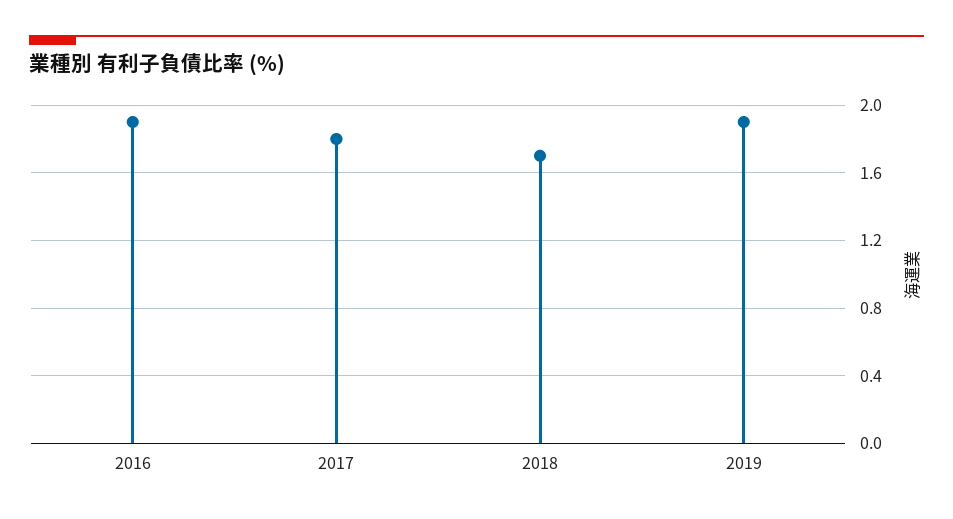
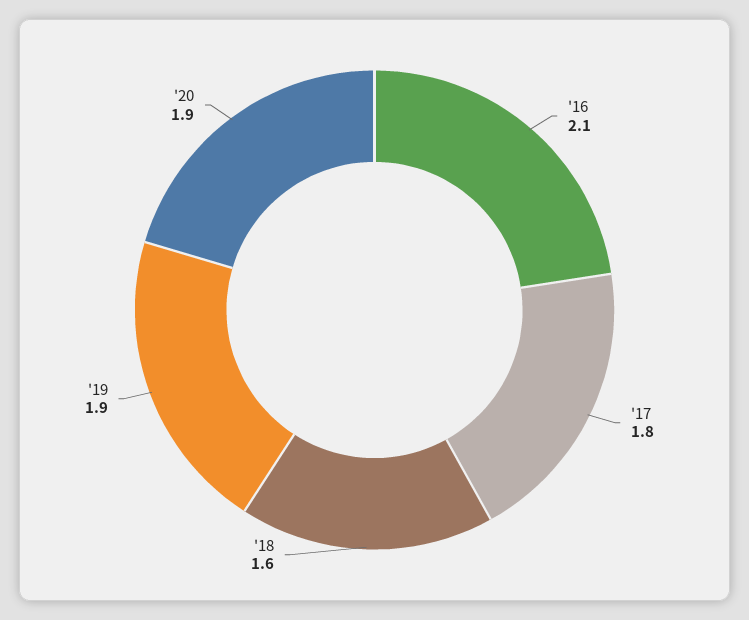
2016: 1.9 -> 2.1
2018: 1.7 -> 1.6
'20: none -> 1.9

